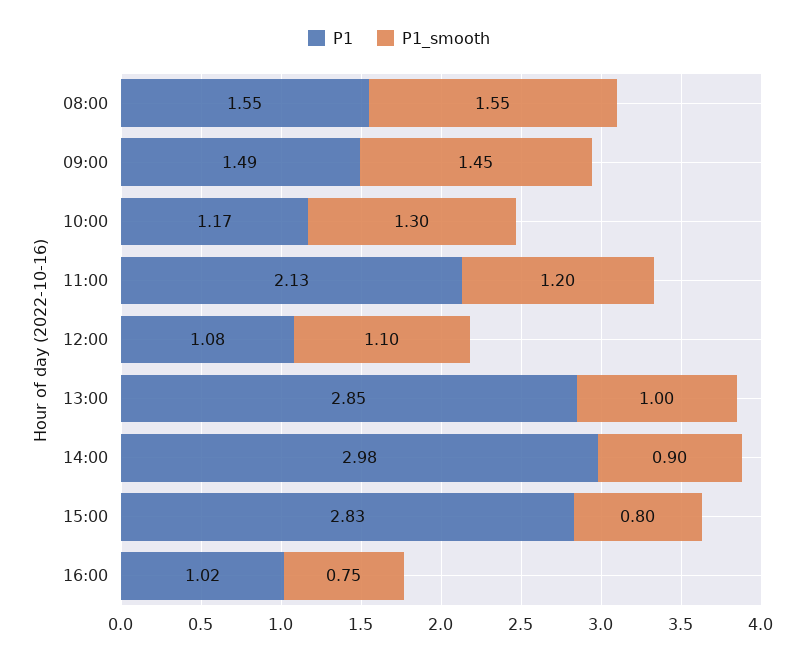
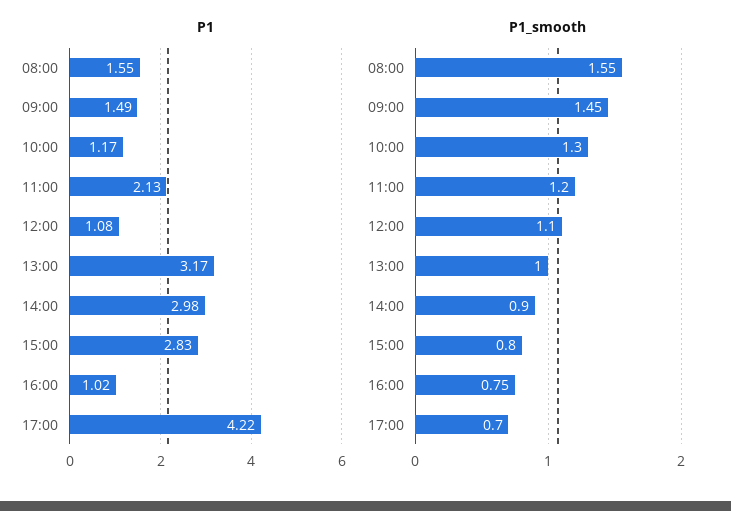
P1, 13:00: 2.85 -> 3.17
P1, 17:00: none -> 4.22
P1_smooth, 17:00: none -> 0.7

